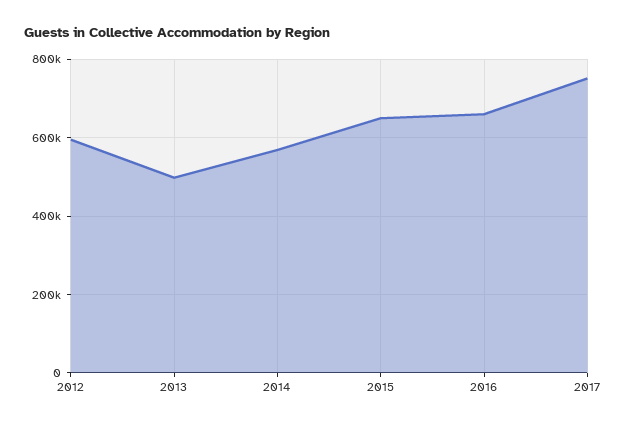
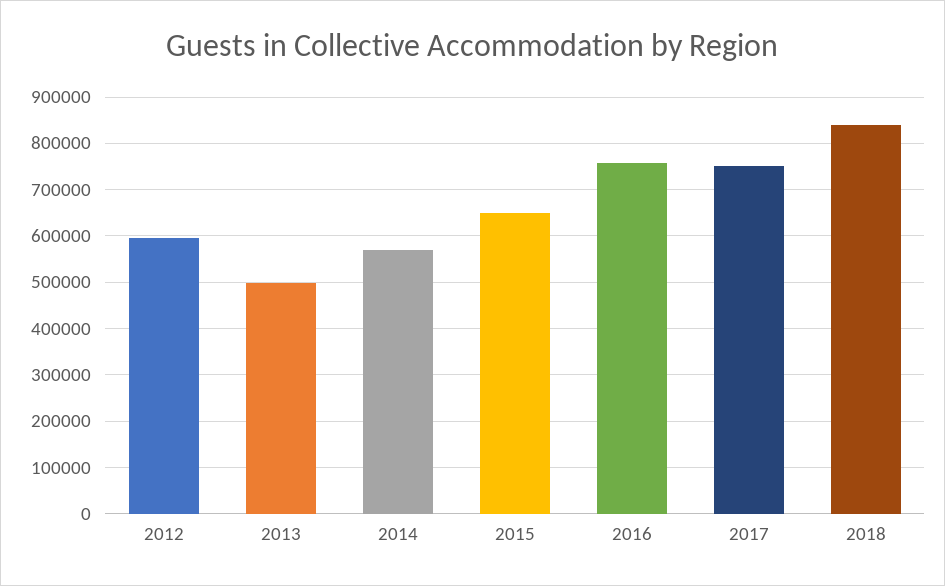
2016: 660000 -> 760000
2018: none -> 840000

